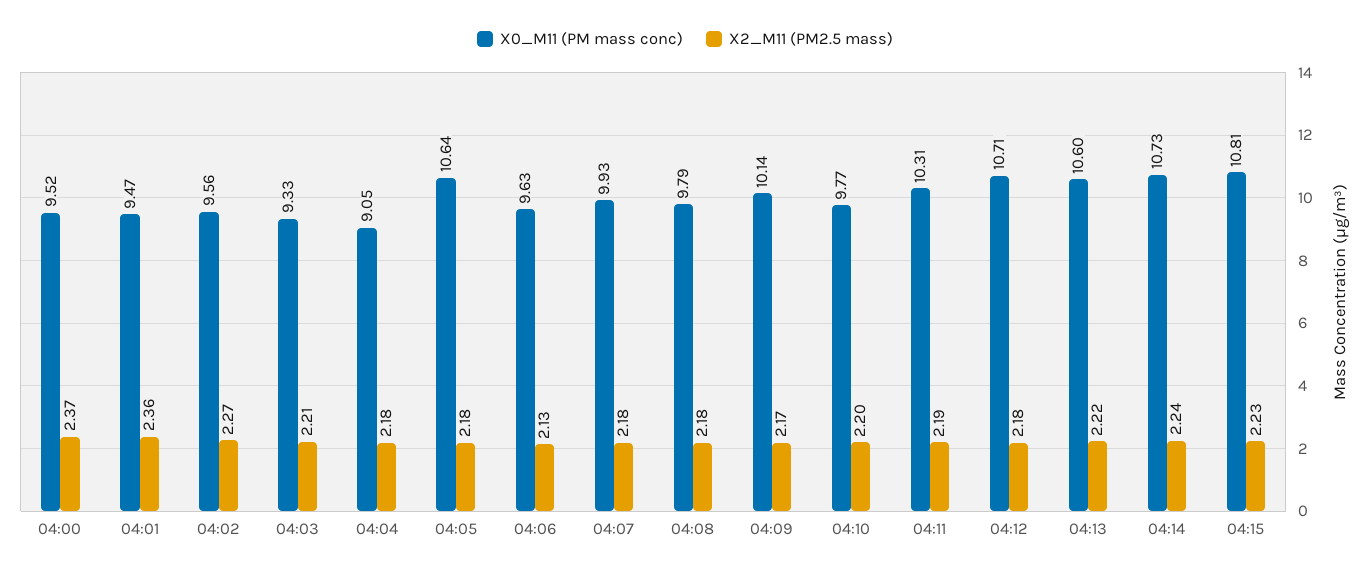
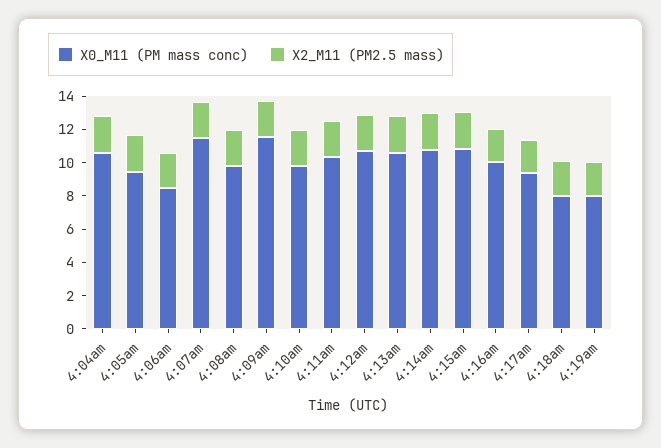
X0_M11 (PM mass conc), 04:00: 9.52 -> none
X2_M11 (PM2.5 mass), 04:00: 2.37 -> none
X0_M11 (PM mass conc), 04:01: 9.47 -> none
X2_M11 (PM2.5 mass), 04:01: 2.36 -> none
X0_M11 (PM mass conc), 04:02: 9.56 -> none
X2_M11 (PM2.5 mass), 04:02: 2.27 -> none
X0_M11 (PM mass conc), 04:03: 9.33 -> none
X2_M11 (PM2.5 mass), 04:03: 2.21 -> none
X0_M11 (PM mass conc), 04:04: 9.05 -> 10.5
X0_M11 (PM mass conc), 04:05: 10.64 -> 9.5
X0_M11 (PM mass conc), 04:06: 9.63 -> 8.5
X0_M11 (PM mass conc), 04:07: 9.93 -> 11.5
X0_M11 (PM mass conc), 04:09: 10.14 -> 11.5
X0_M11 (PM mass conc), 4:16am: none -> 10
X2_M11 (PM2.5 mass), 4:16am: none -> 2
X0_M11 (PM mass conc), 4:17am: none -> 9.5
X2_M11 (PM2.5 mass), 4:17am: none -> 2
X0_M11 (PM mass conc), 4:18am: none -> 8
X2_M11 (PM2.5 mass), 4:18am: none -> 2
X0_M11 (PM mass conc), 4:19am: none -> 8
X2_M11 (PM2.5 mass), 4:19am: none -> 2

